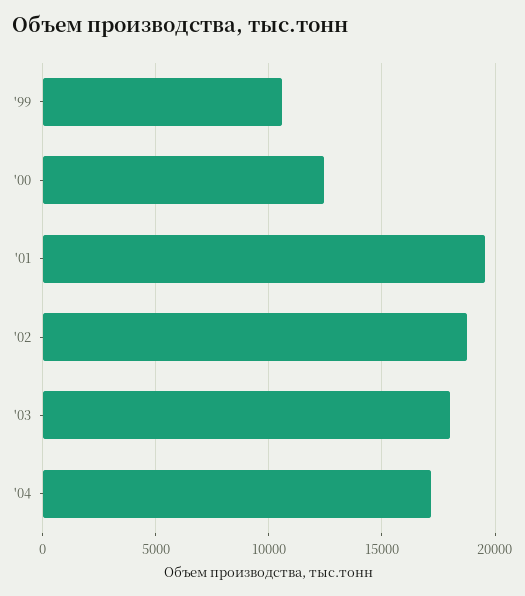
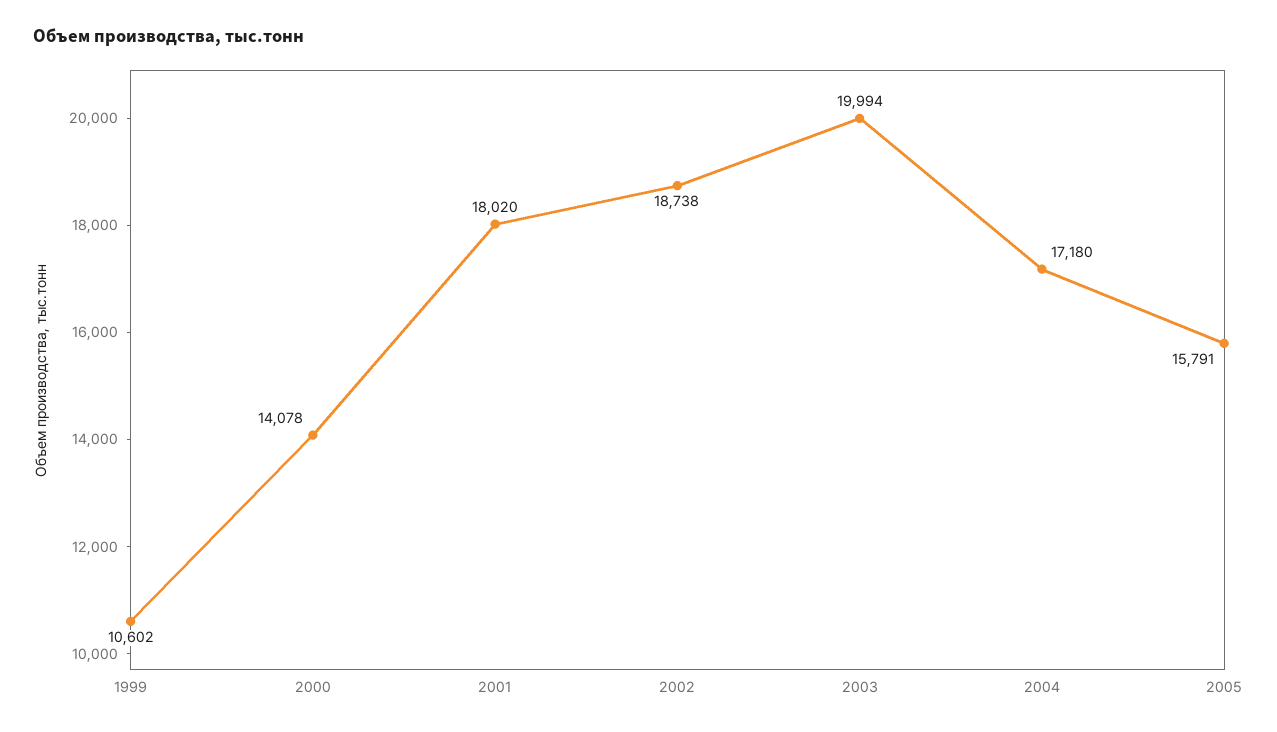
'00: 12500 -> 14078
'01: 19500 -> 18020
'03: 18000 -> 19994
2005: none -> 15791

